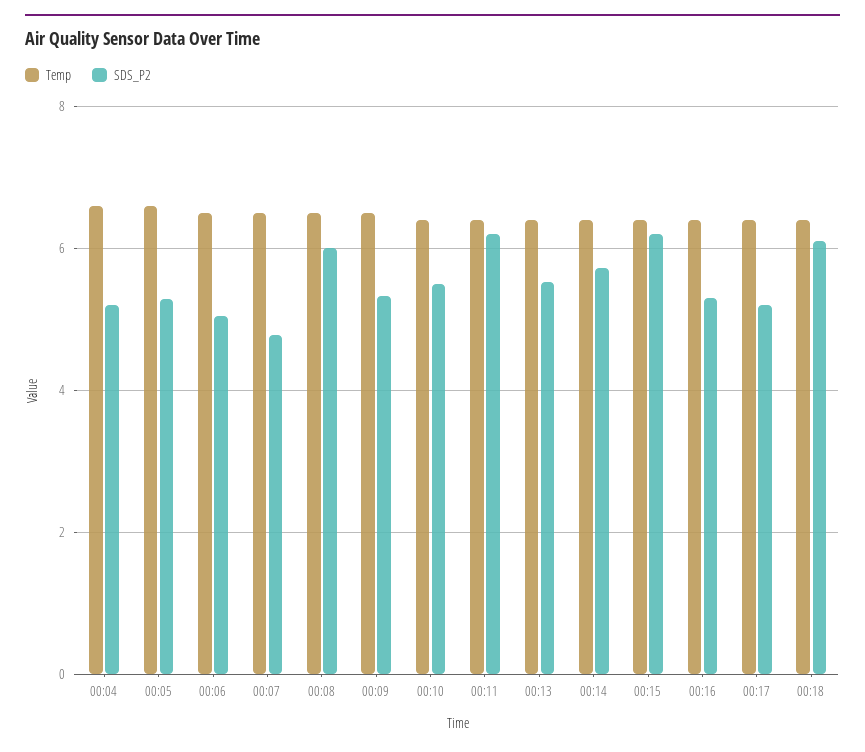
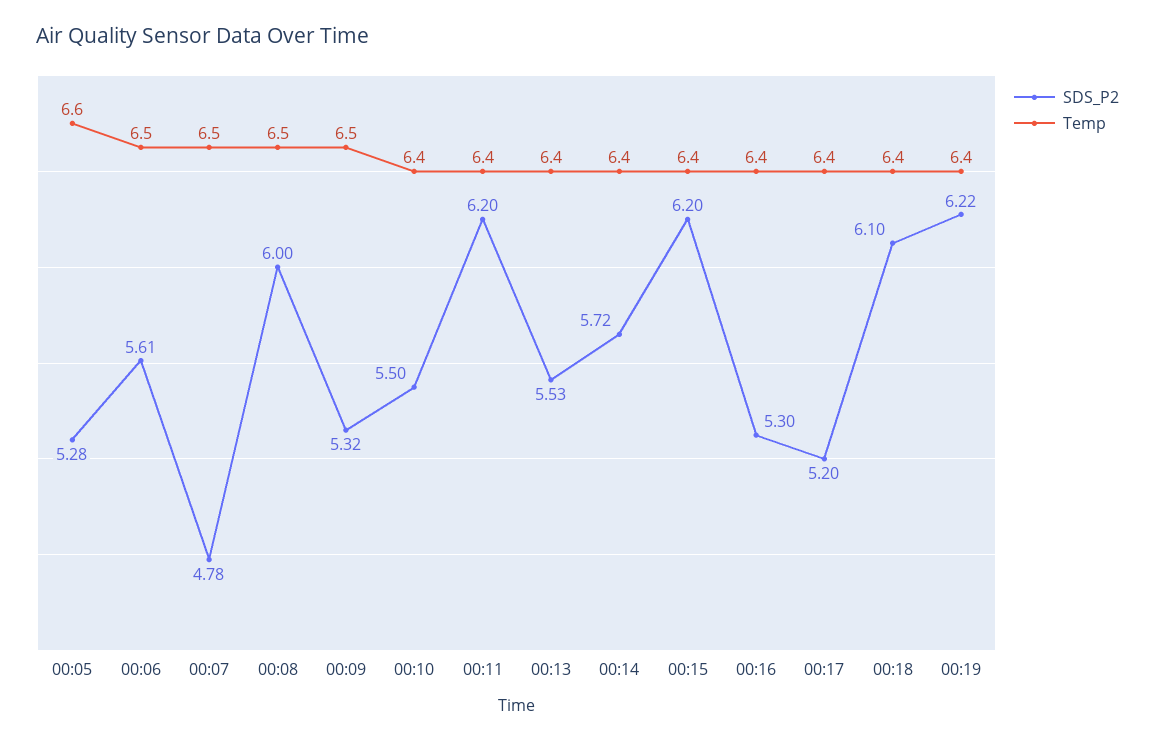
Temp, 00:04: 6.6 -> none
SDS_P2, 00:04: 5.2 -> none
SDS_P2, 00:06: 5 -> 5.61
SDS_P2, 00:19: none -> 6.22
Temp, 00:19: none -> 6.4

